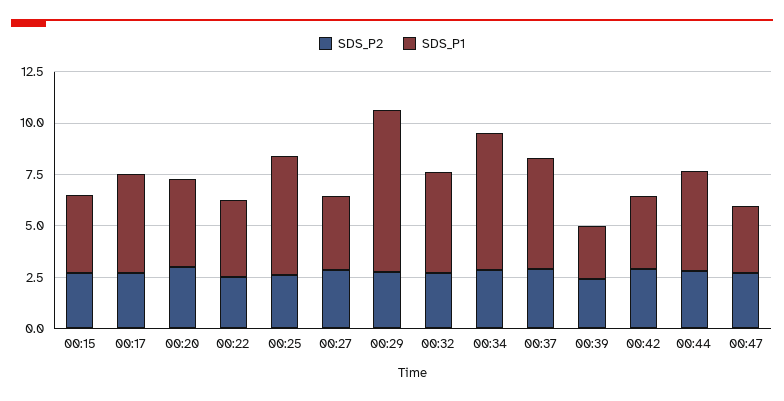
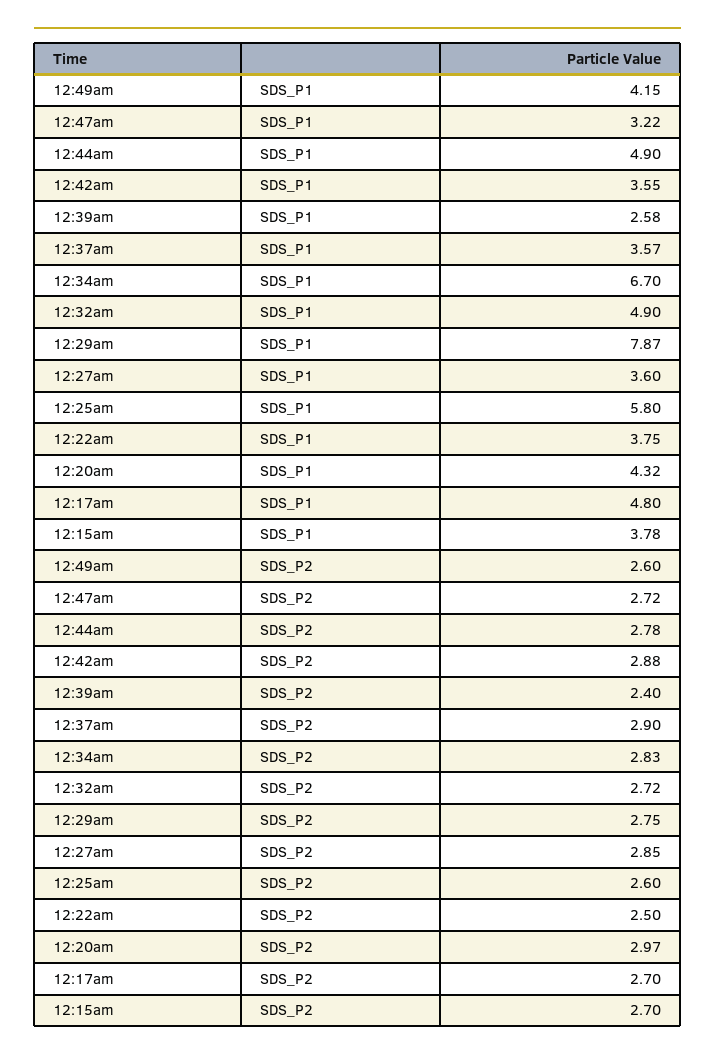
SDS_P1, 00:37: 5.5 -> 3.57
SDS_P1, 12:49am: none -> 4.15
SDS_P2, 12:49am: none -> 2.6

